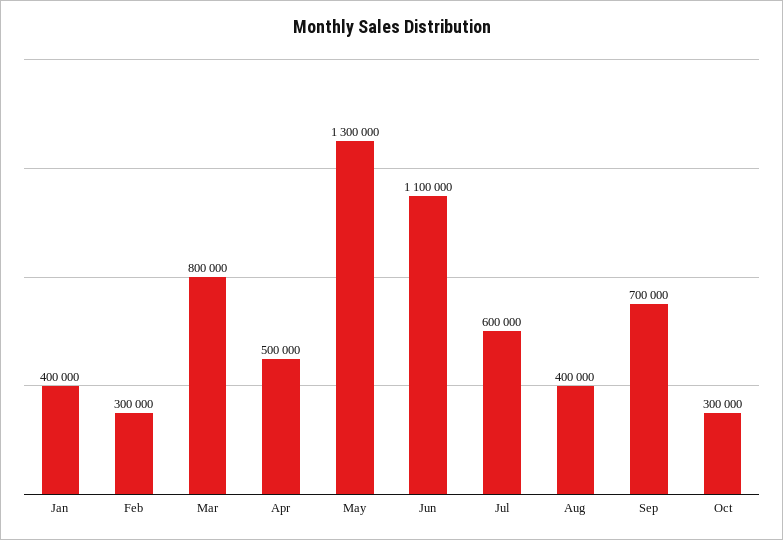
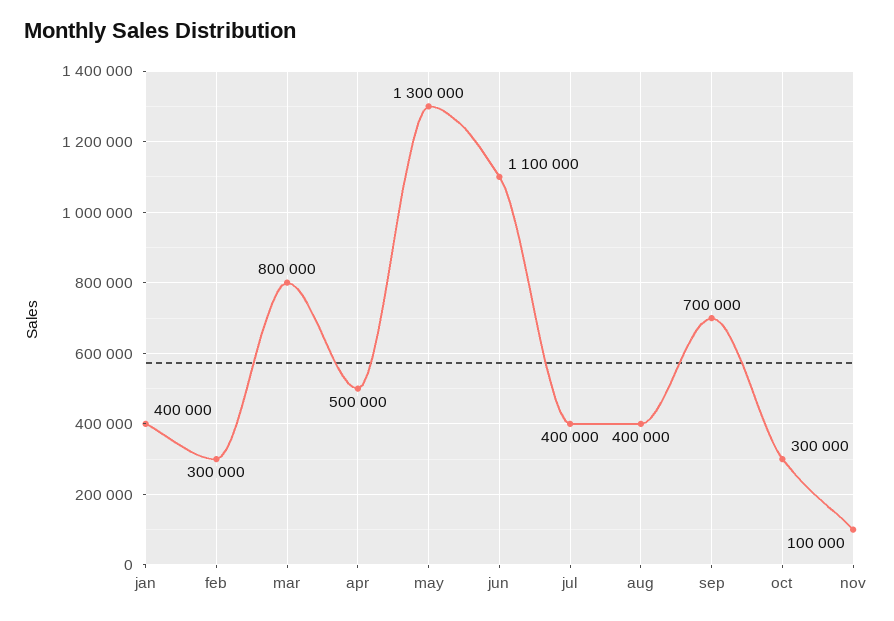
Jul: 600000 -> 400000
nov: none -> 100000

